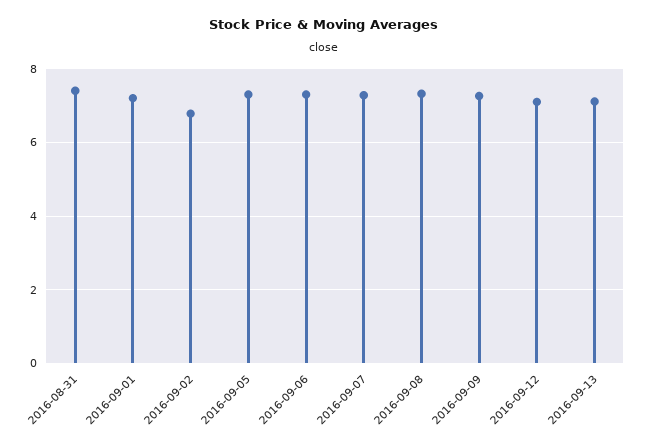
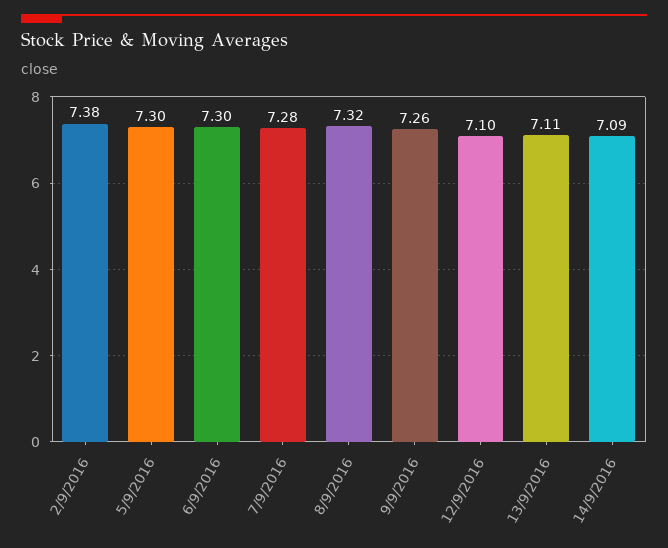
2016-08-31: 7.4 -> none
2016-09-01: 7.2 -> none
2016-09-02: 6.8 -> 7.38
14/9/2016: none -> 7.09

